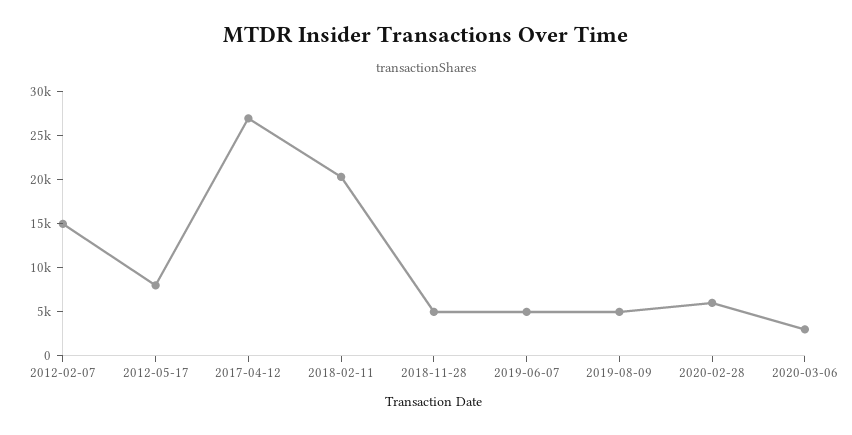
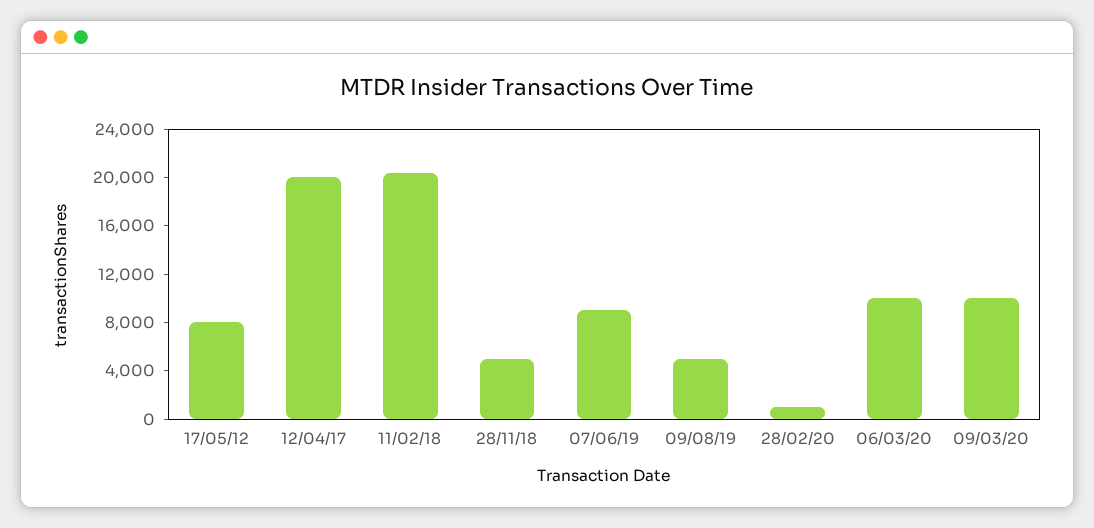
2012-02-07: 15000 -> none
2017-04-12: 27000 -> 20000
2019-06-07: 5000 -> 9000
2020-02-28: 6000 -> 1000
2020-03-06: 3000 -> 10000
09/03/20: none -> 10000

